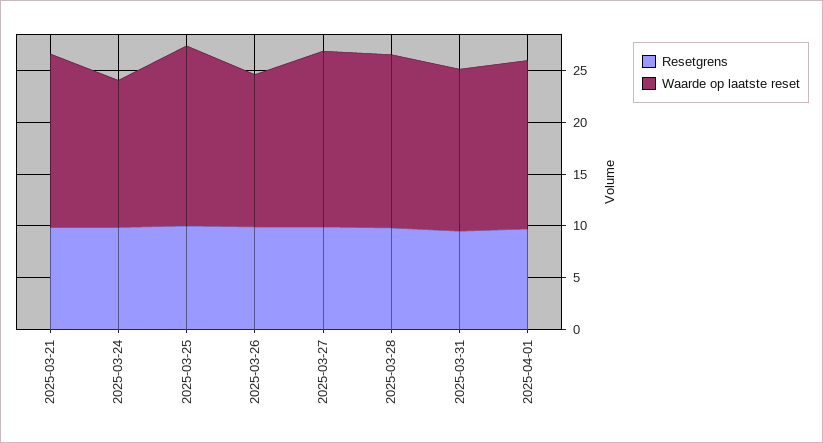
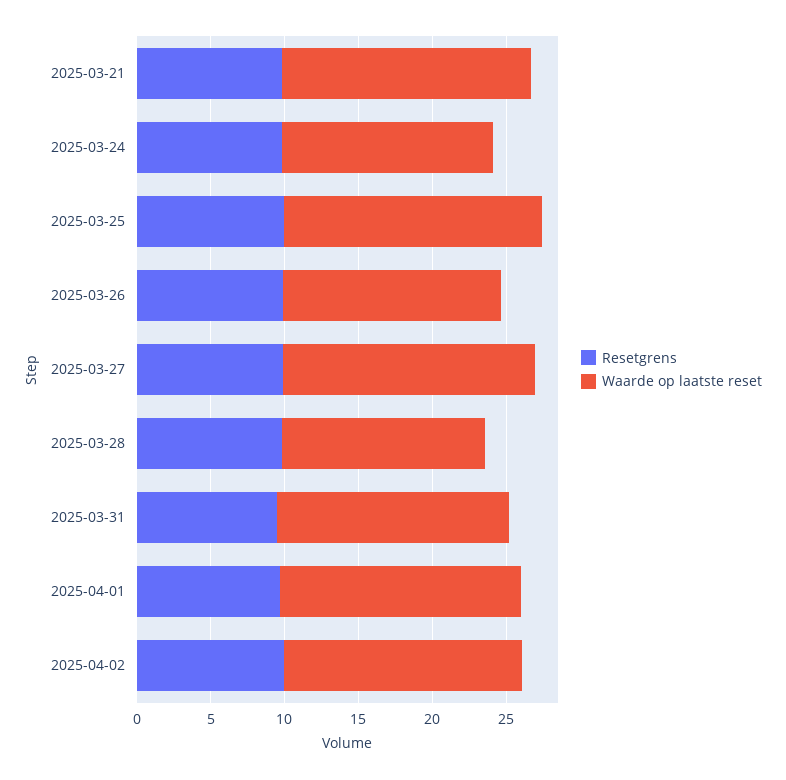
Waarde op laatste reset, 2025-03-28: 17 -> 14
Resetgrens, 2025-04-02: none -> 10
Waarde op laatste reset, 2025-04-02: none -> 16

